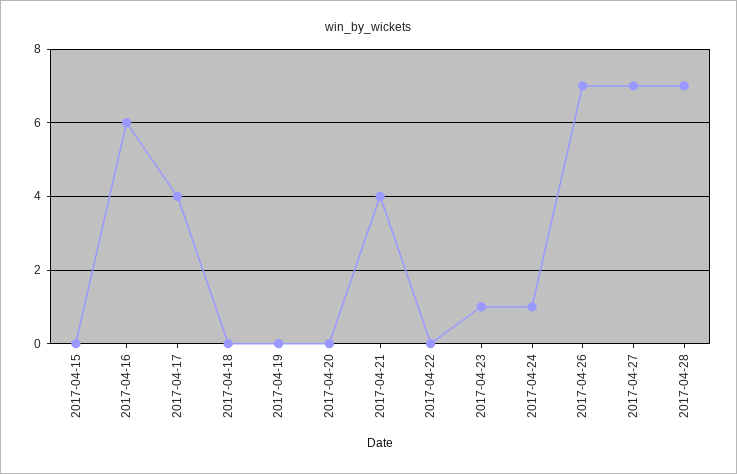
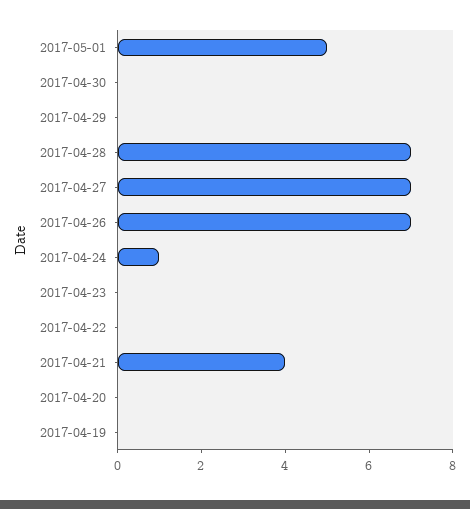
2017-04-15: 0 -> none
2017-04-16: 6 -> none
2017-04-17: 4 -> none
2017-04-18: 0 -> none
2017-04-23: 1 -> 0
2017-05-01: none -> 5
2017-04-30: none -> 0
2017-04-29: none -> 0

